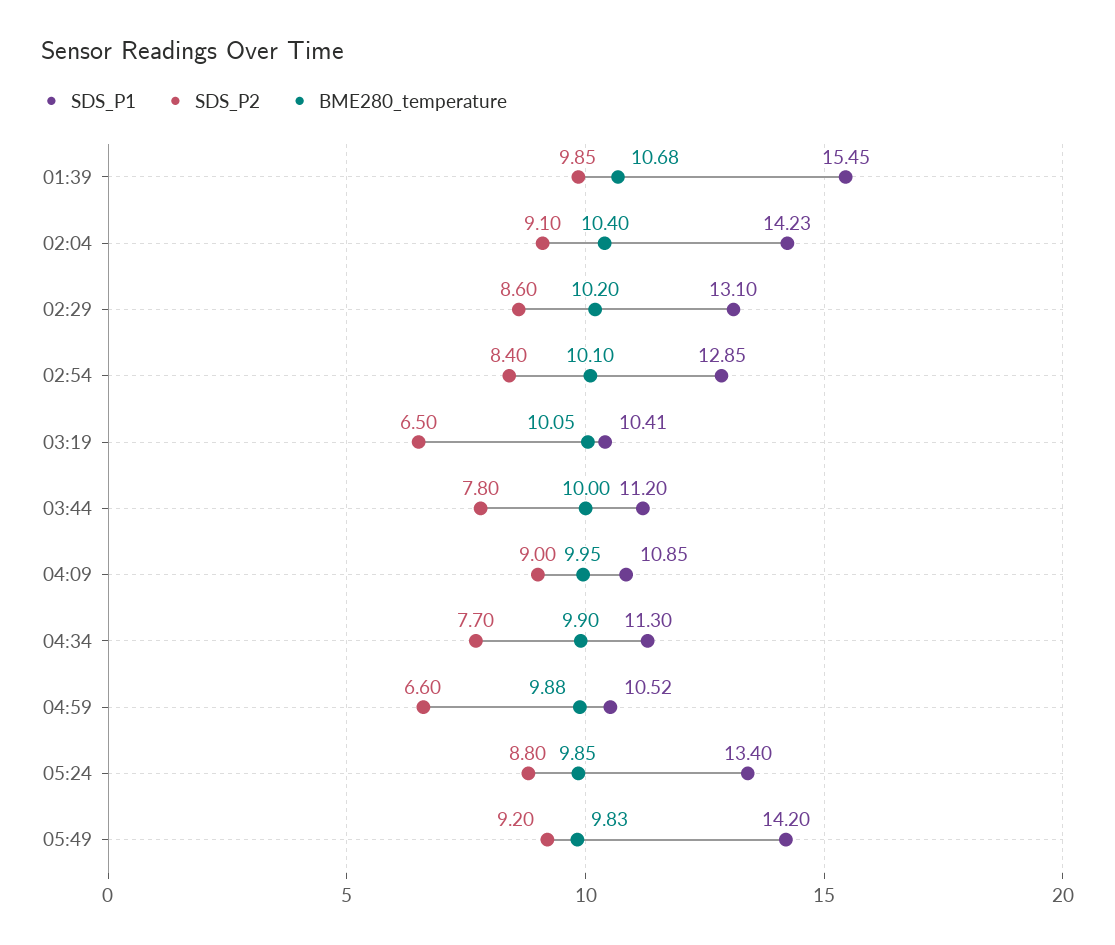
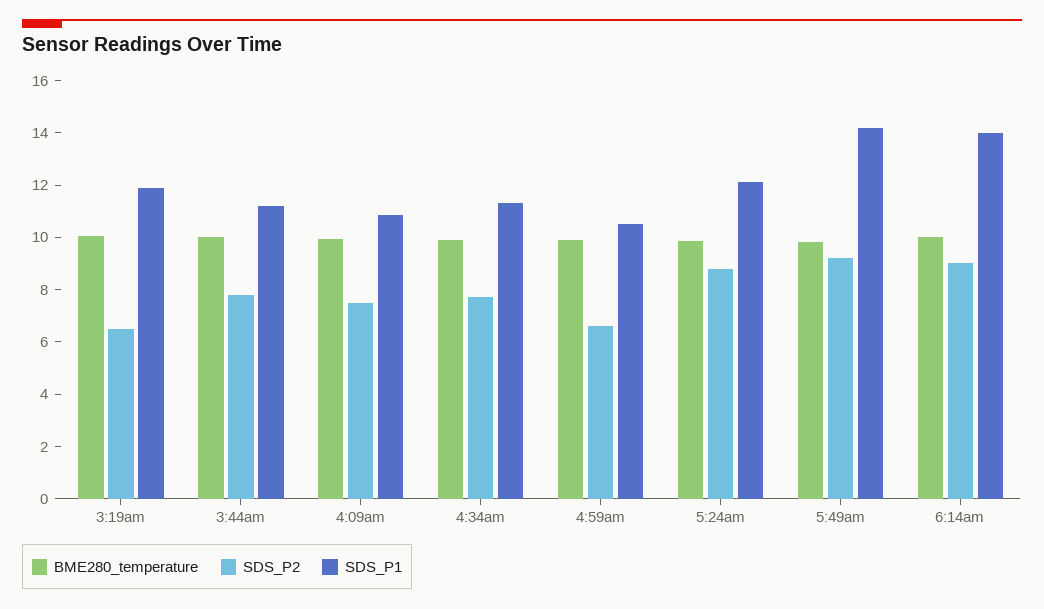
SDS_P1, 01:39: 15.45 -> none
SDS_P2, 01:39: 9.85 -> none
BME280_temperature, 01:39: 10.68 -> none
SDS_P1, 02:04: 14.23 -> none
SDS_P2, 02:04: 9.1 -> none
BME280_temperature, 02:04: 10.4 -> none
SDS_P1, 02:29: 13.1 -> none
SDS_P2, 02:29: 8.6 -> none
BME280_temperature, 02:29: 10.2 -> none
SDS_P1, 02:54: 12.85 -> none
SDS_P2, 02:54: 8.4 -> none
BME280_temperature, 02:54: 10.1 -> none
SDS_P1, 03:19: 10.41 -> 12
SDS_P2, 04:09: 9 -> 7.5
SDS_P1, 05:24: 13.4 -> 12
BME280_temperature, 6:14am: none -> 10
SDS_P2, 6:14am: none -> 9
SDS_P1, 6:14am: none -> 14

